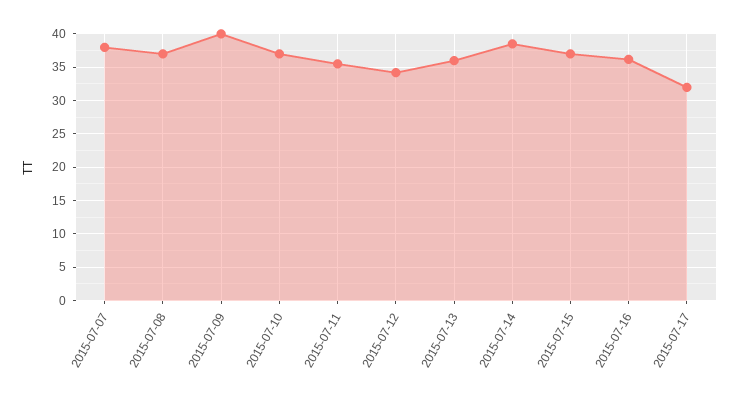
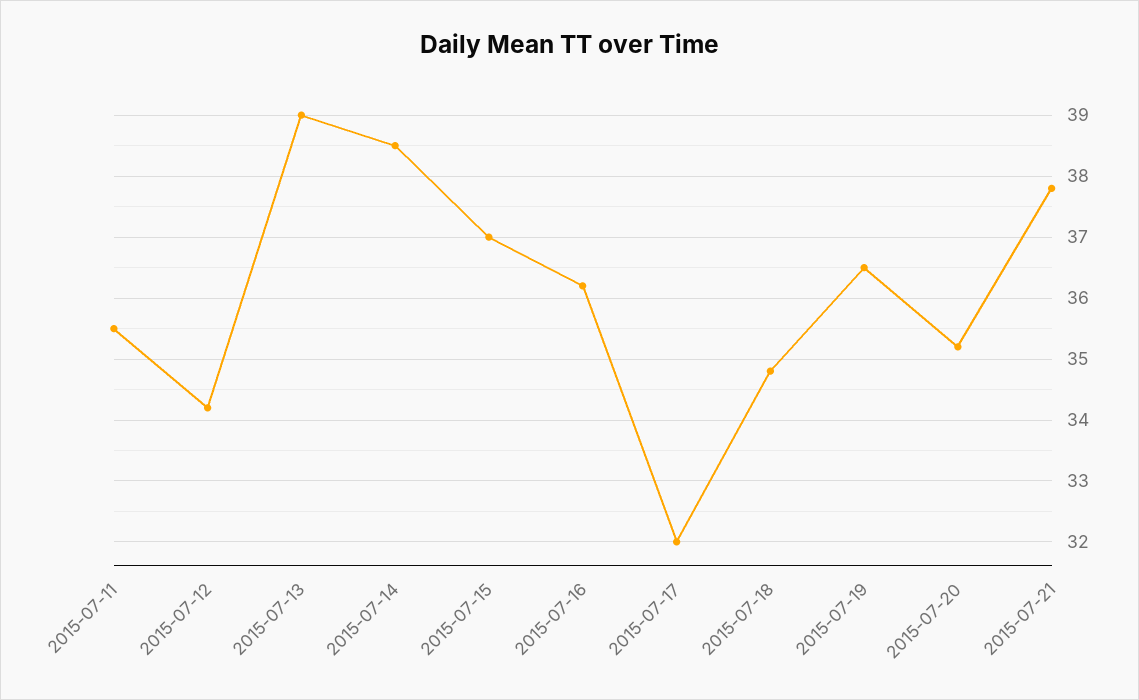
2015-07-07: 38 -> none
2015-07-08: 37 -> none
2015-07-09: 40 -> none
2015-07-10: 37 -> none
2015-07-13: 36 -> 39
2015-07-18: none -> 34.8
2015-07-19: none -> 36.5
2015-07-20: none -> 35.2
2015-07-21: none -> 37.8

